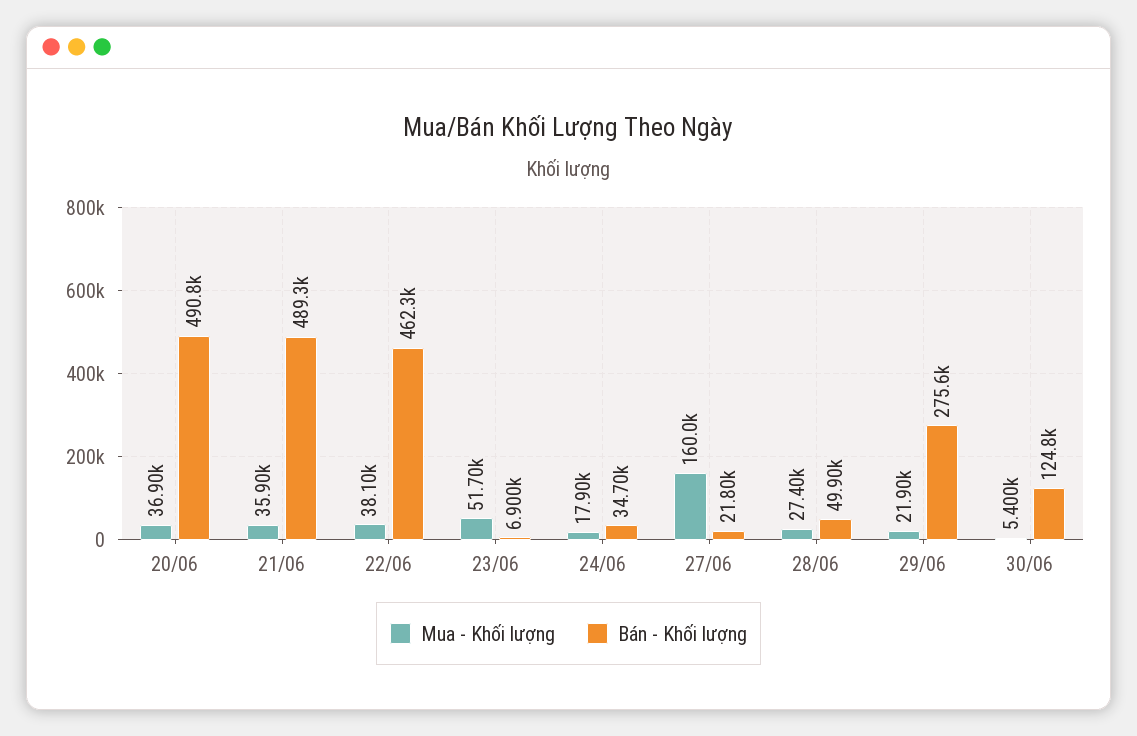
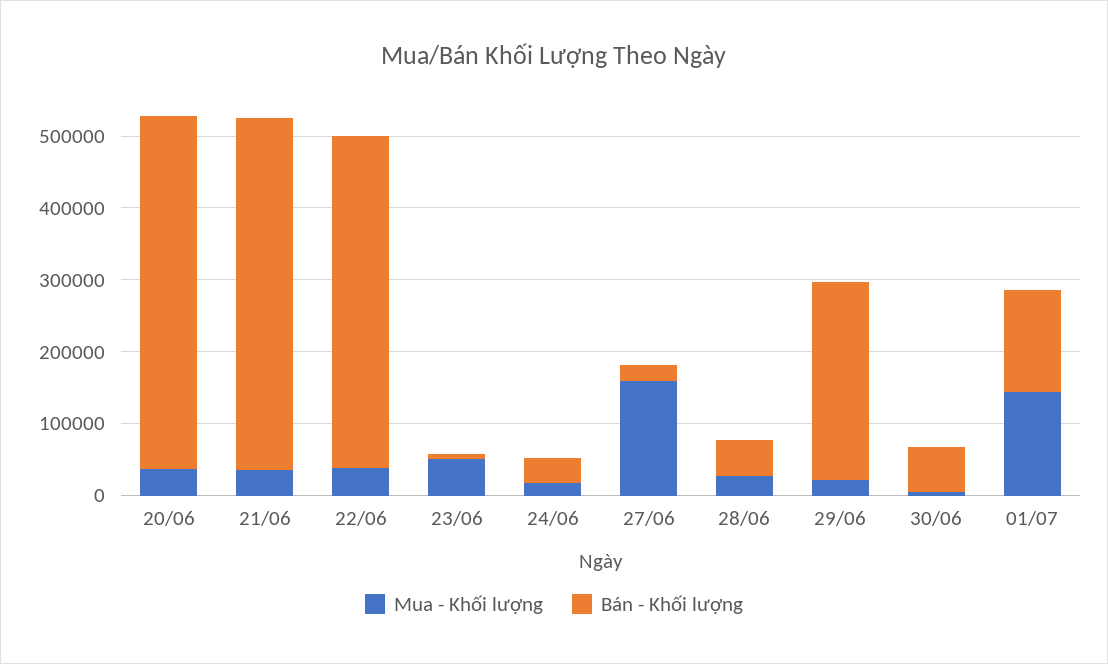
Bán - Khối lượng, 30/06: 124800 -> 60000
Mua - Khối lượng, 01/07: none -> 140000
Bán - Khối lượng, 01/07: none -> 140000

